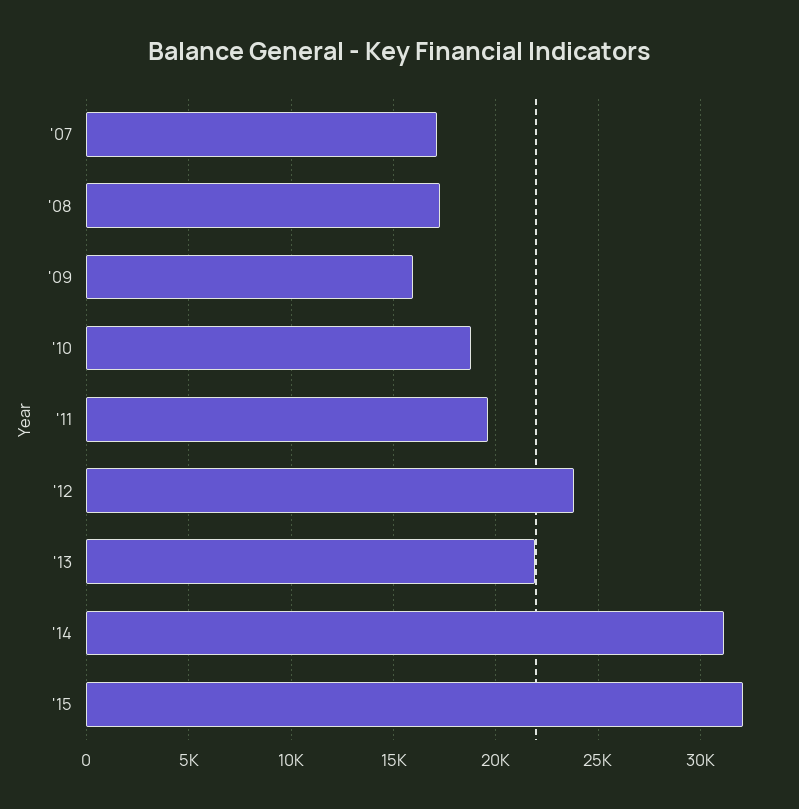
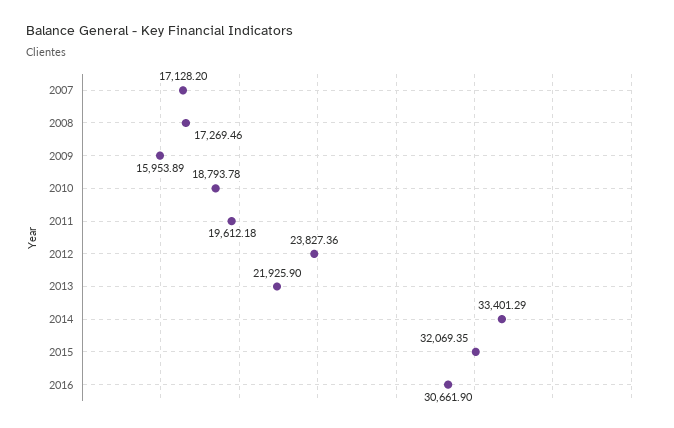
'14: 31000 -> 33401.29
2016: none -> 30661.9

